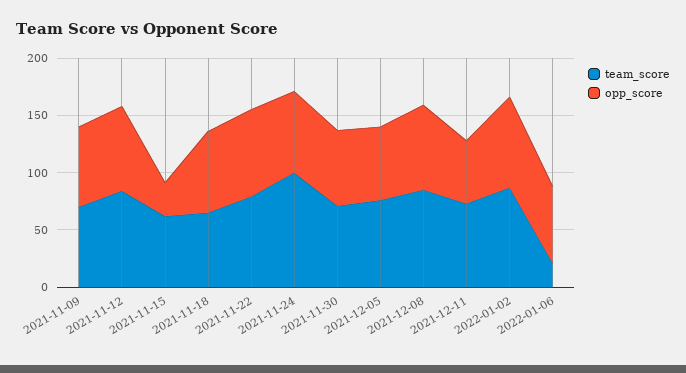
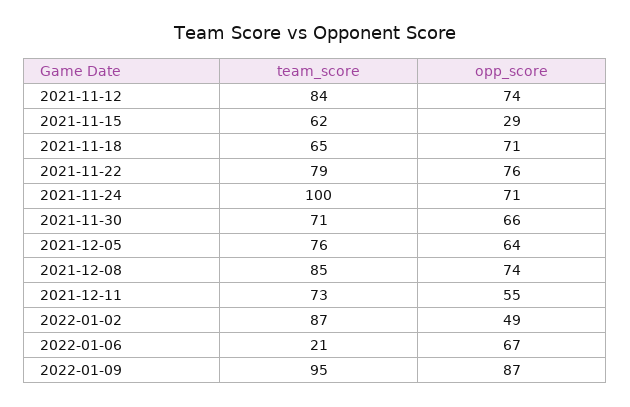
team_score, 2021-11-09: 70 -> none
opp_score, 2021-11-09: 70 -> none
opp_score, 2022-01-02: 80 -> 49
team_score, 2022-01-09: none -> 95
opp_score, 2022-01-09: none -> 87

